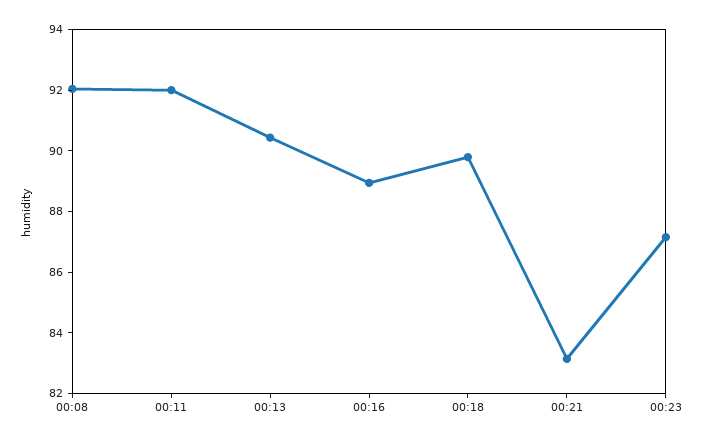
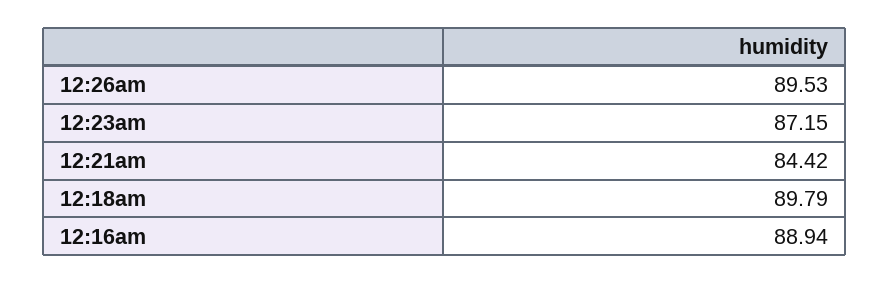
00:08: 92 -> none
00:11: 92 -> none
00:13: 90.5 -> none
00:21: 83 -> 84.42
12:26am: none -> 89.53

